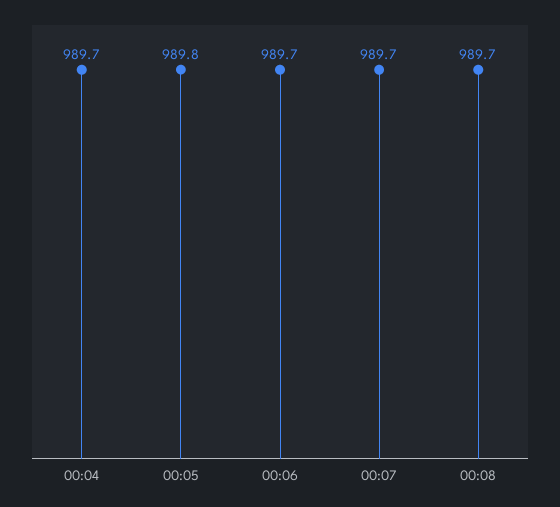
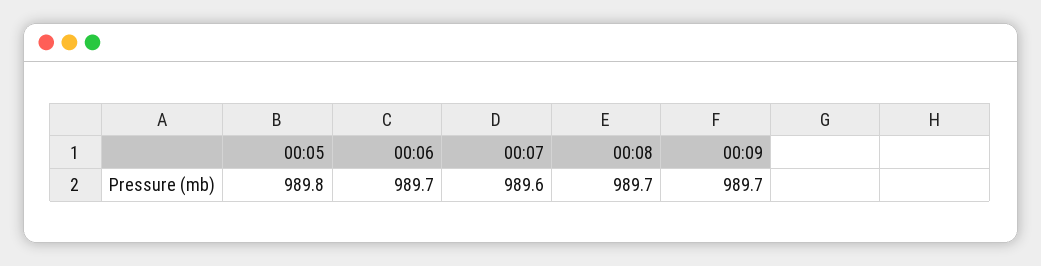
00:04: 989.7 -> none
00:07: 989.7 -> 989.6
00:09: none -> 989.7

